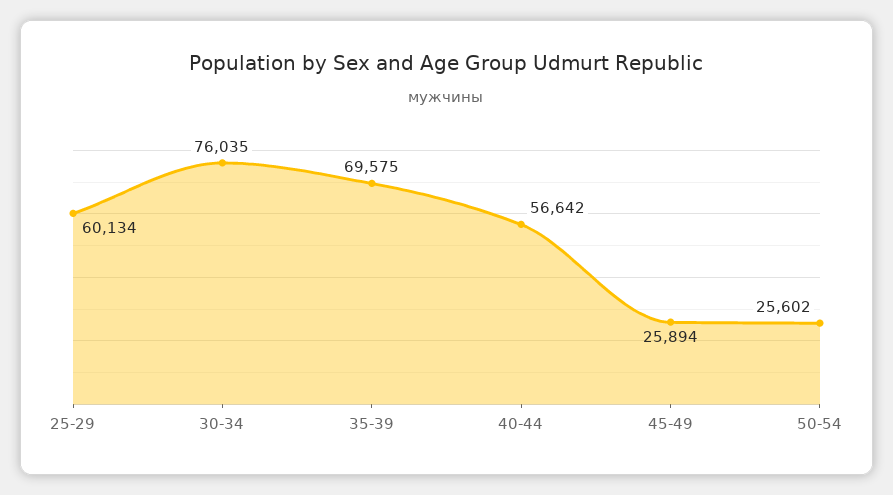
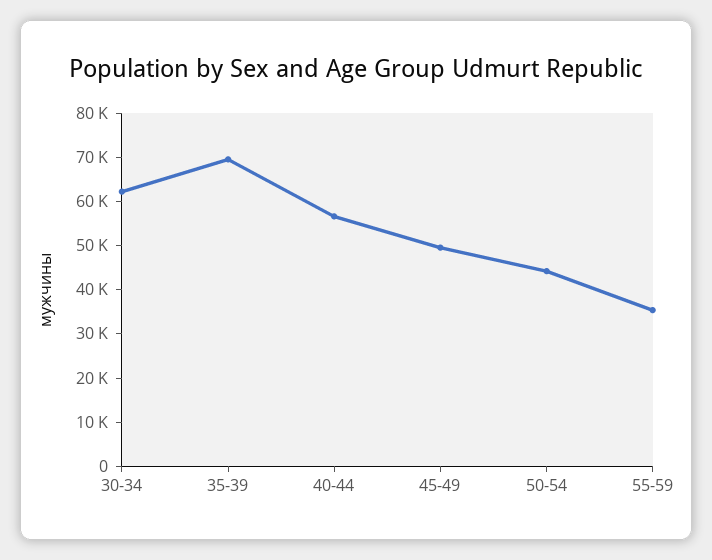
25-29: 60134 -> none
30-34: 76035 -> 62000
45-49: 25894 -> 50000
50-54: 25602 -> 44000
55-59: none -> 36000

